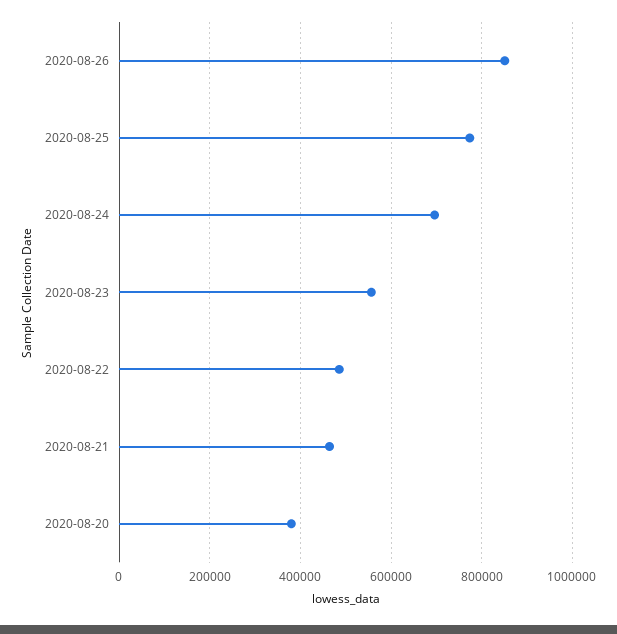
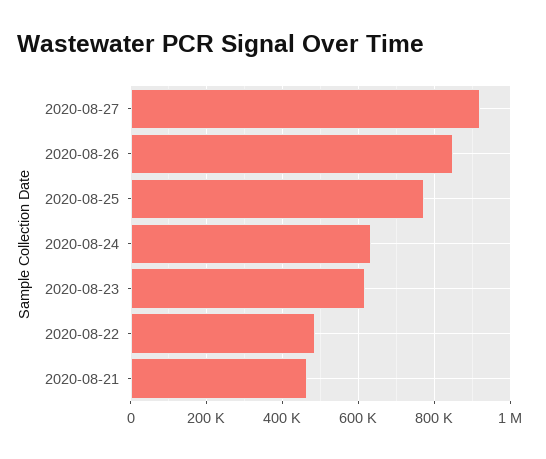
2020-08-24: 700000 -> 640000
2020-08-23: 560000 -> 620000
2020-08-20: 380000 -> none
2020-08-27: none -> 920000

